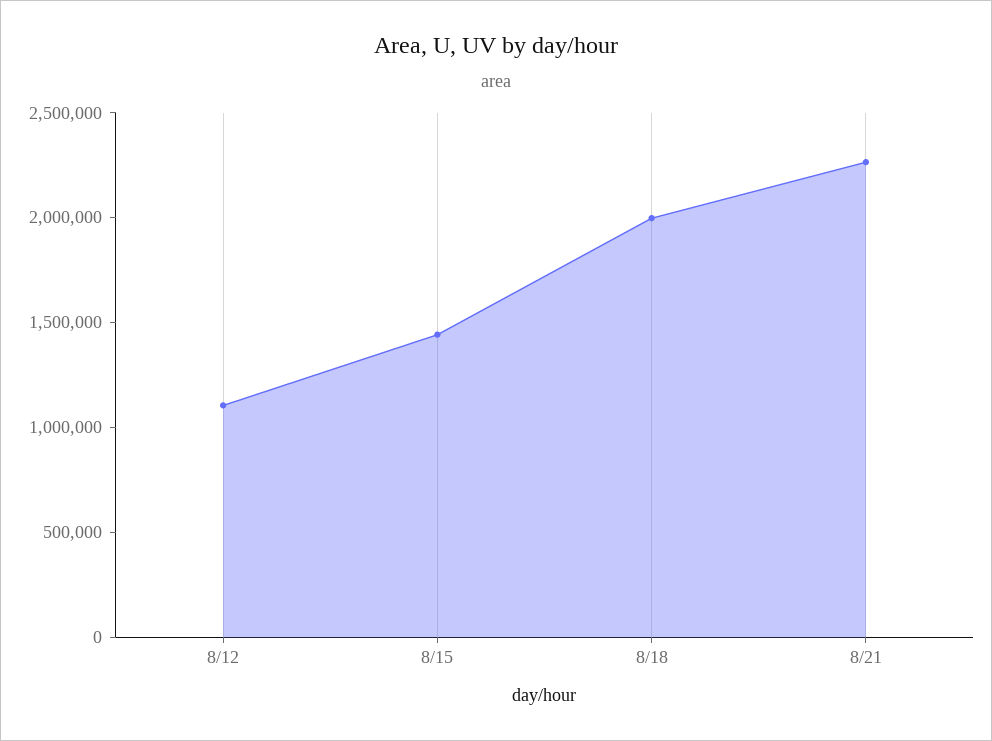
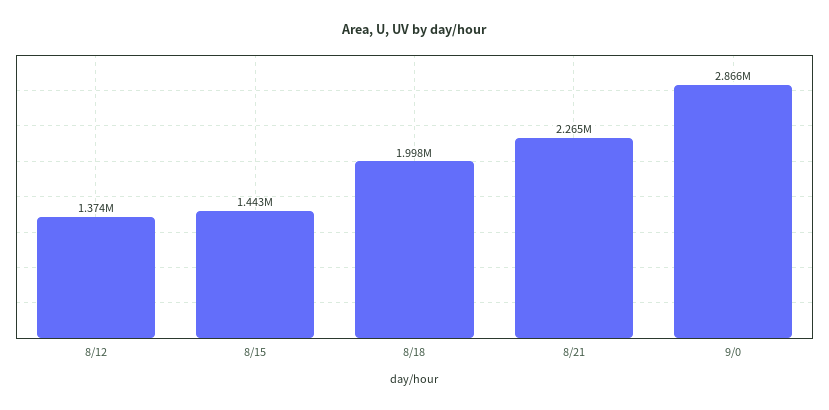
8/12: 1100000 -> 1374000
9/0: none -> 2866000

